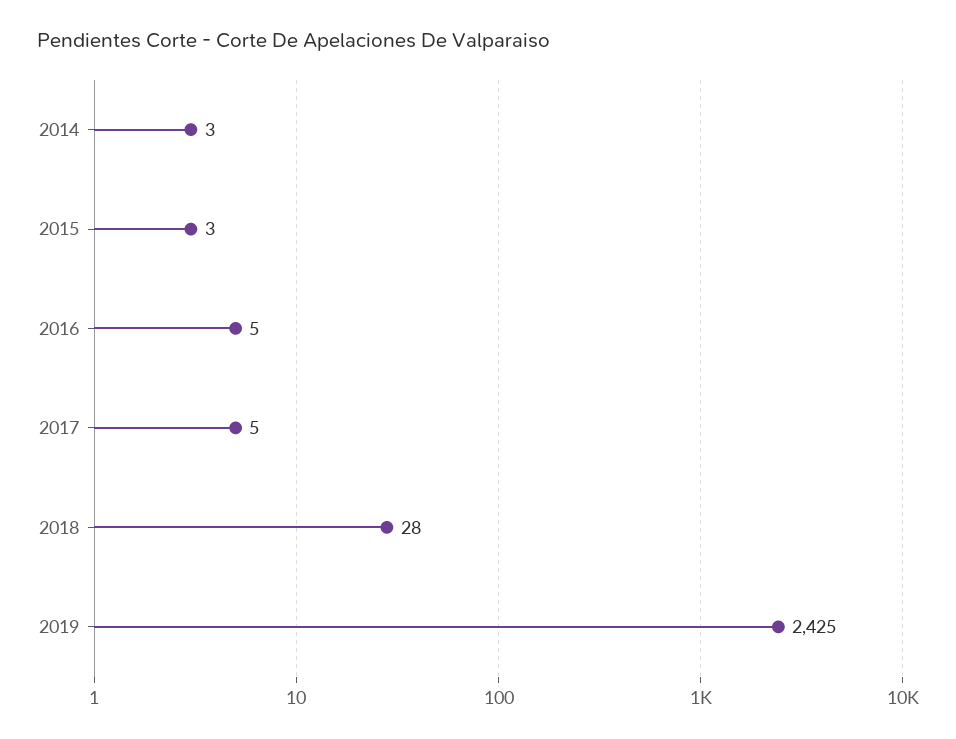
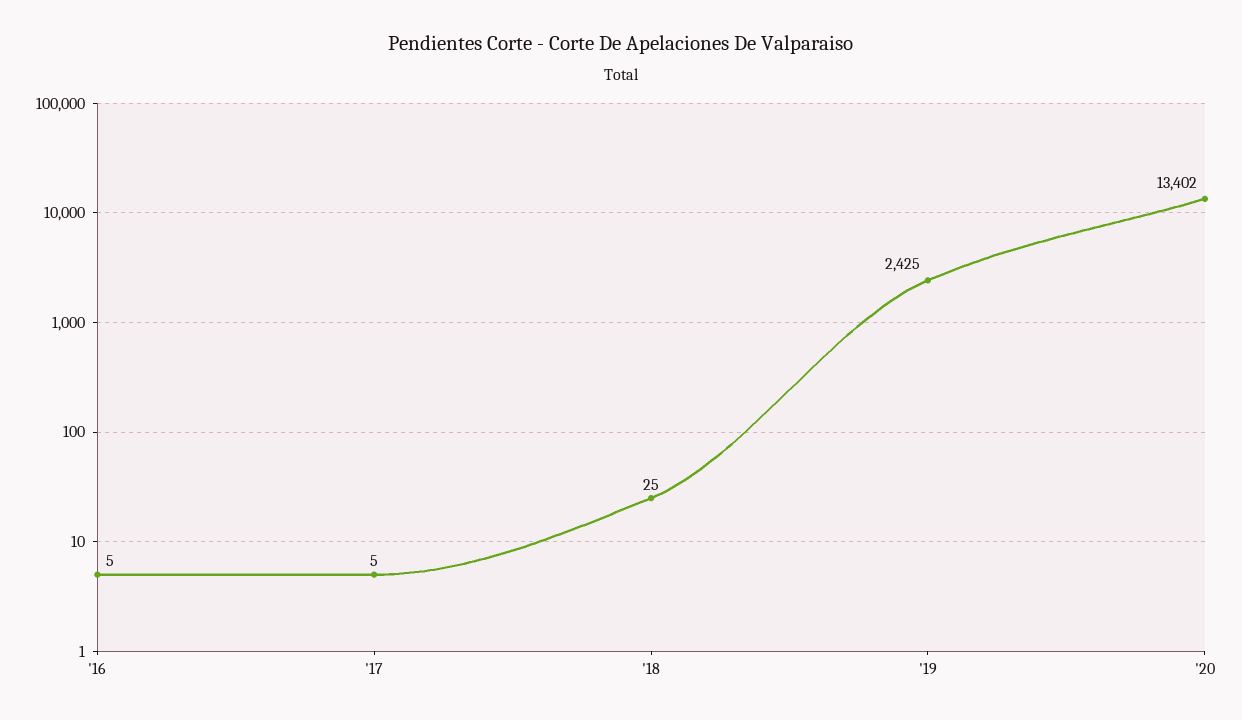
2014: 3 -> none
2015: 3 -> none
2018: 28 -> 25
'20: none -> 13402

